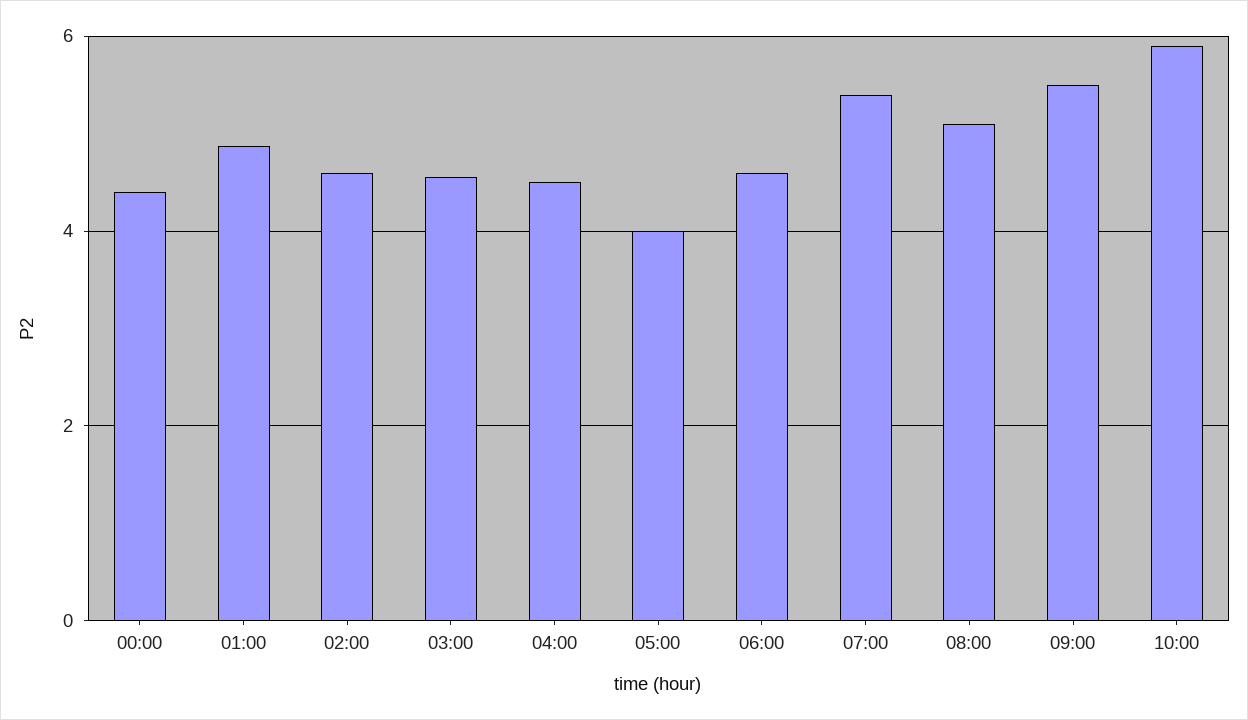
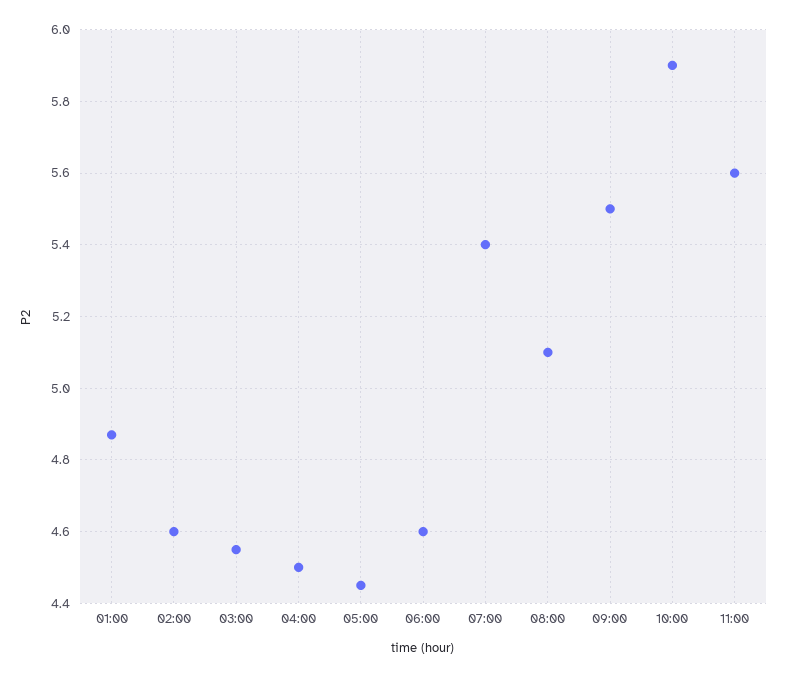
00:00: 4.4 -> none
05:00: 4 -> 4.45
11:00: none -> 5.6

